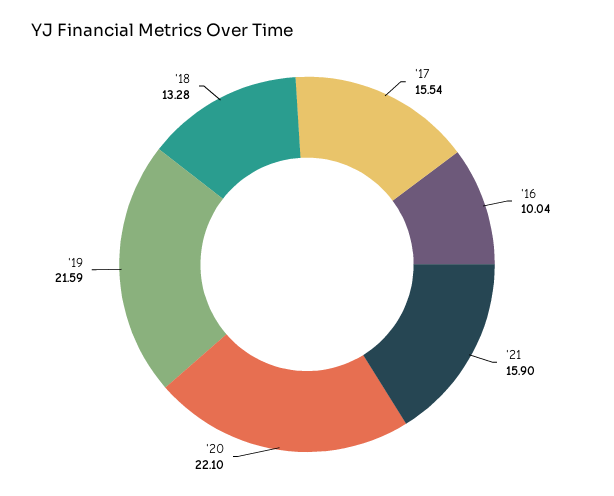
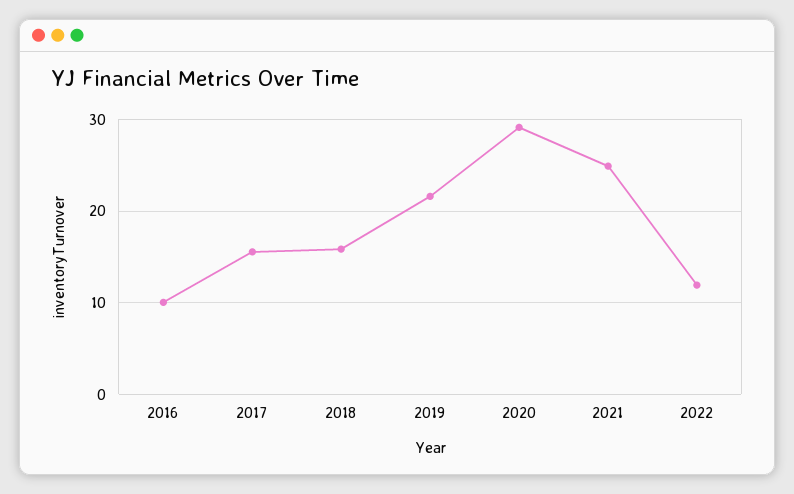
'21: 15.9 -> 25
'20: 22.1 -> 29
'18: 13.28 -> 16
2022: none -> 12

